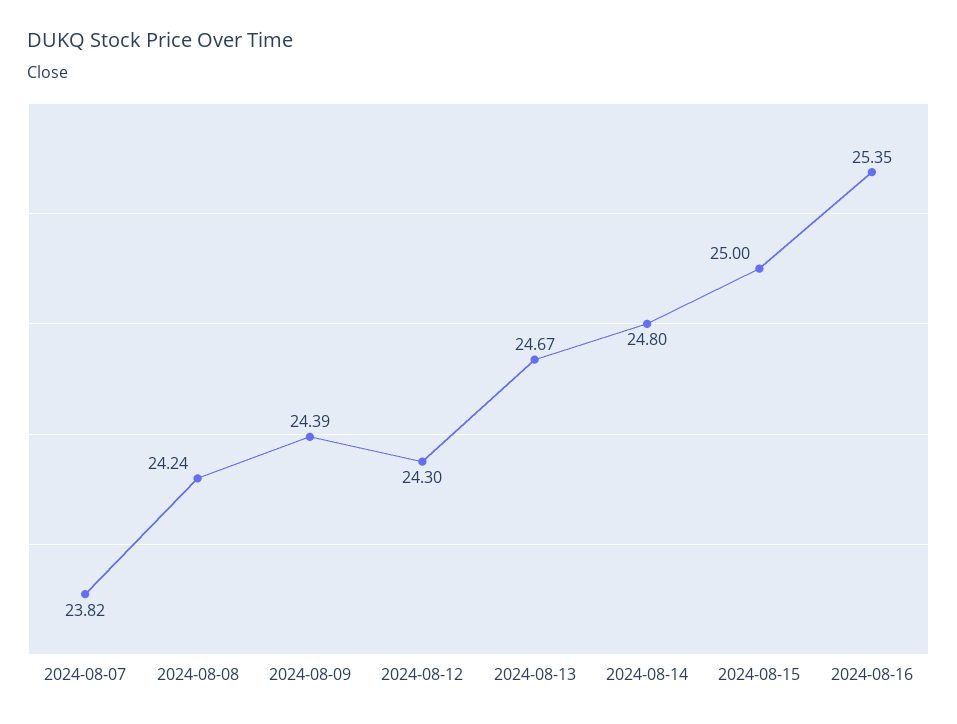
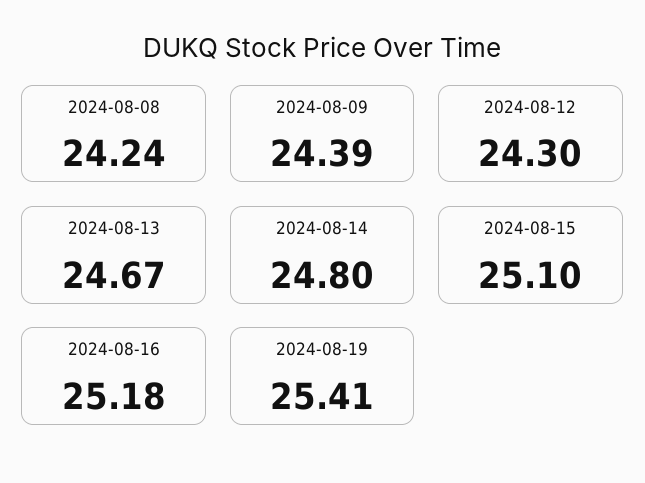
2024-08-07: 23.82 -> none
2024-08-15: 25 -> 25.1
2024-08-16: 25.35 -> 25.18
2024-08-19: none -> 25.41

